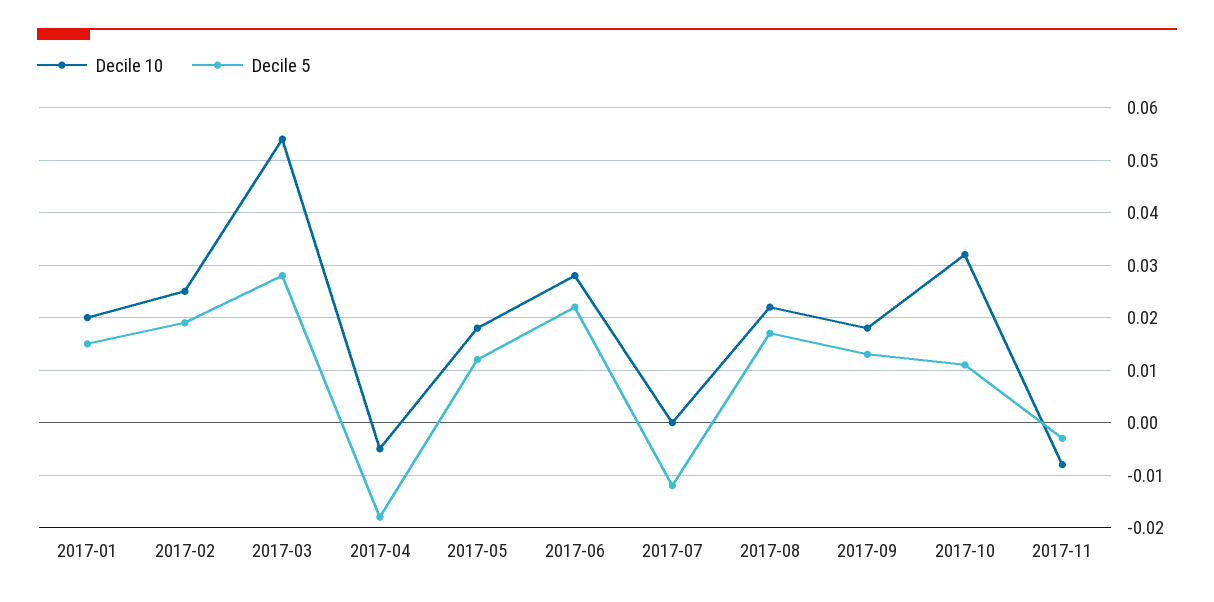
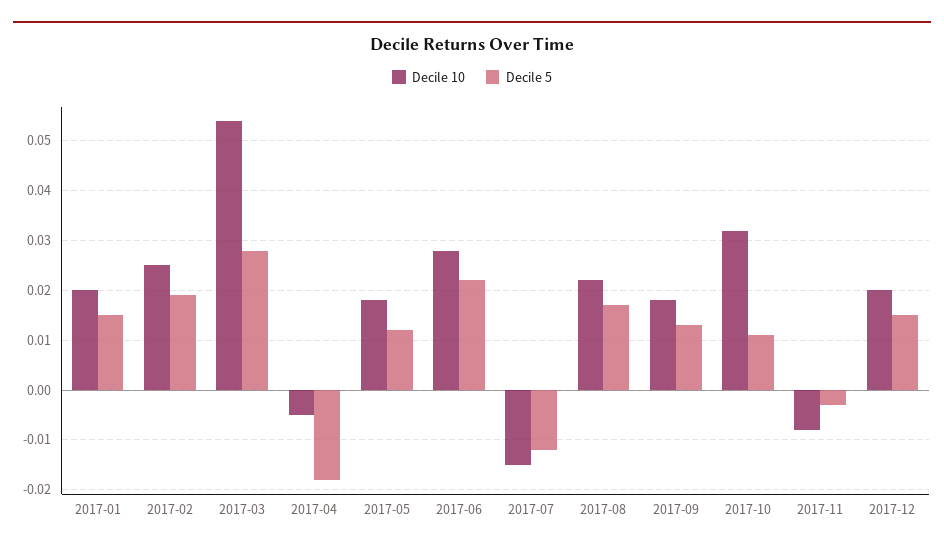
Decile 10, 2017-07: 0 -> -0.015
Decile 10, 2017-12: none -> 0.02
Decile 5, 2017-12: none -> 0.015

